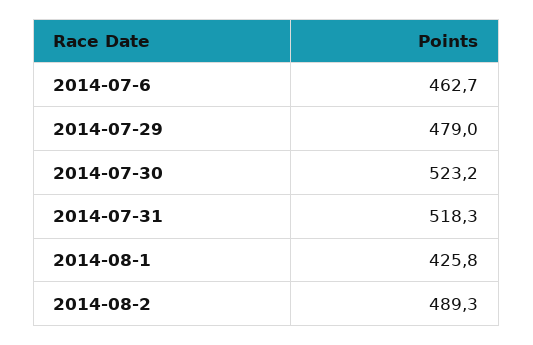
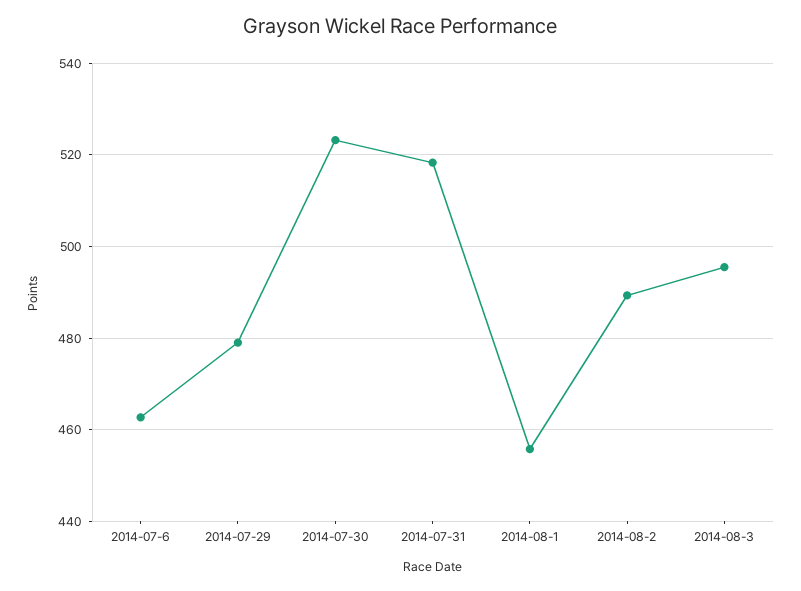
2014-08-1: 425.8 -> 456
2014-08-3: none -> 496

